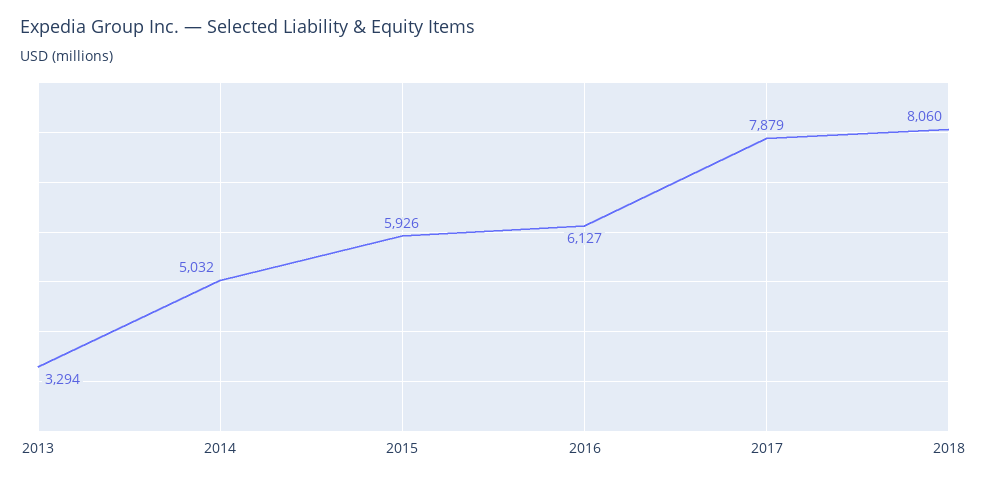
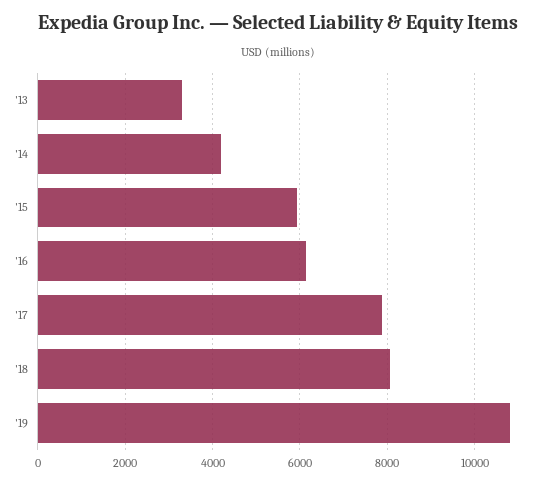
2014: 5032 -> 4200
'19: none -> 10800

